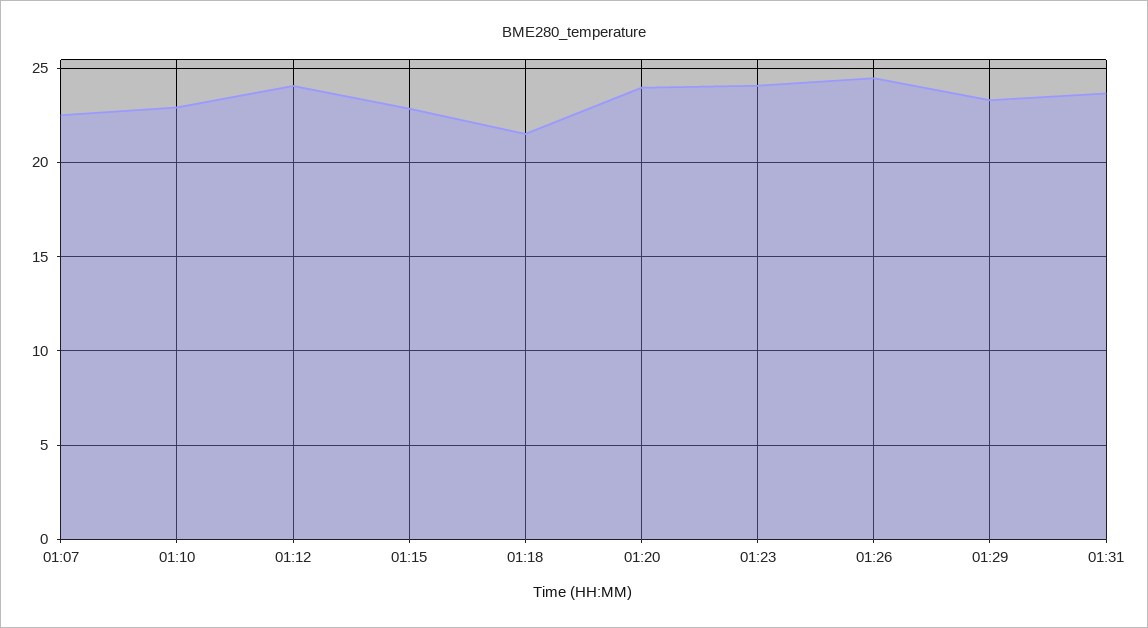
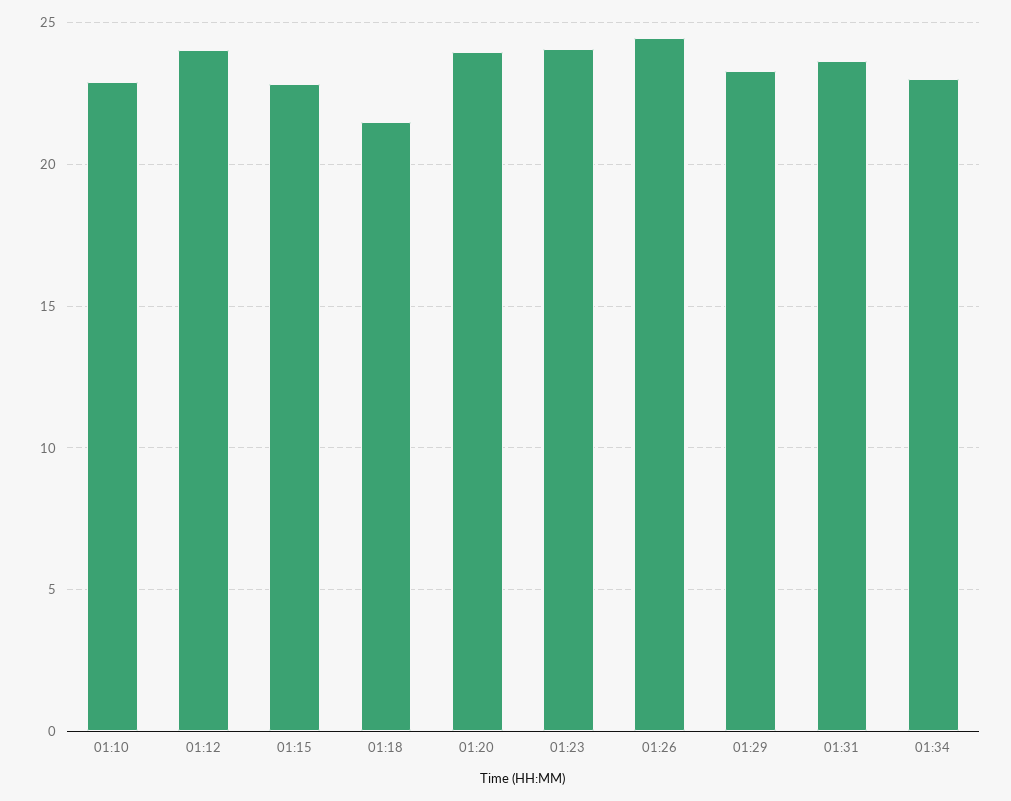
01:07: 22.5 -> none
01:34: none -> 23

